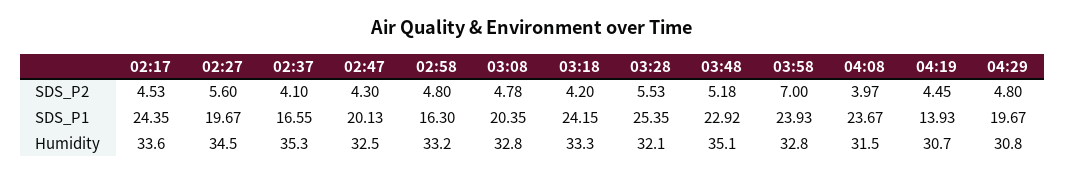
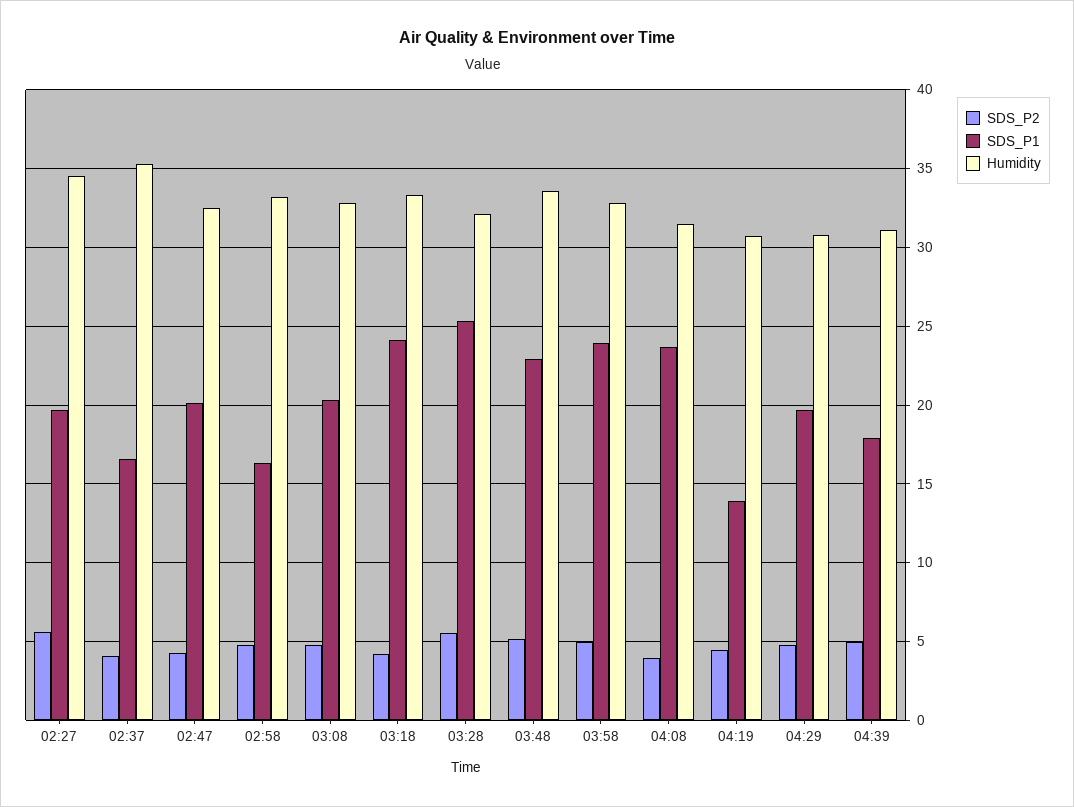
SDS_P2, 02:17: 4.53 -> none
SDS_P2, 03:58: 7 -> 5
SDS_P1, 02:17: 24.35 -> none
Humidity, 02:17: 33.6 -> none
Humidity, 03:48: 35.1 -> 33.5
SDS_P2, 04:39: none -> 5
SDS_P1, 04:39: none -> 18
Humidity, 04:39: none -> 31

